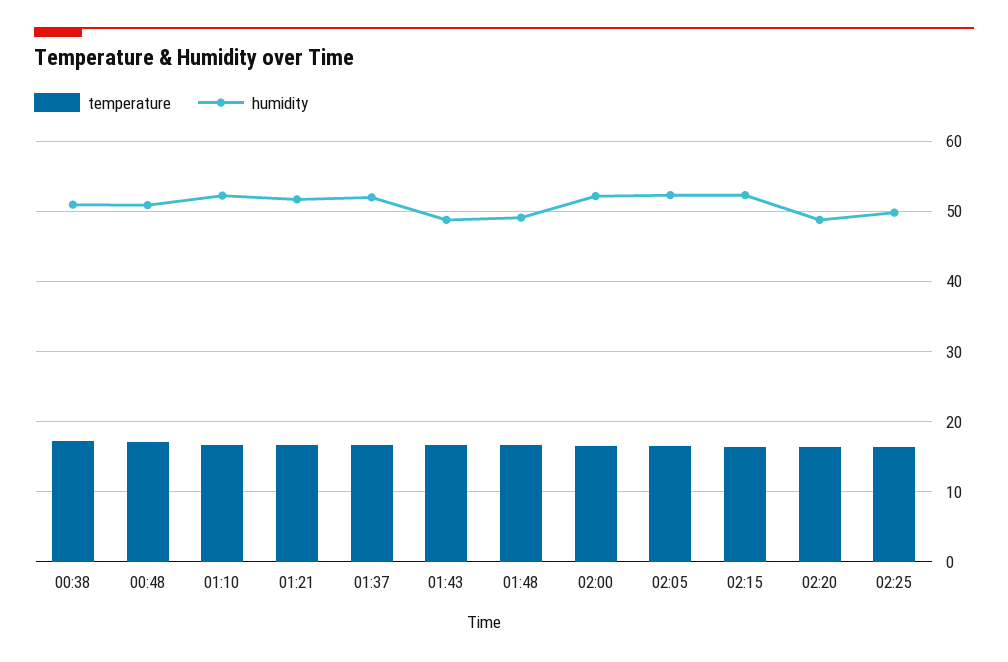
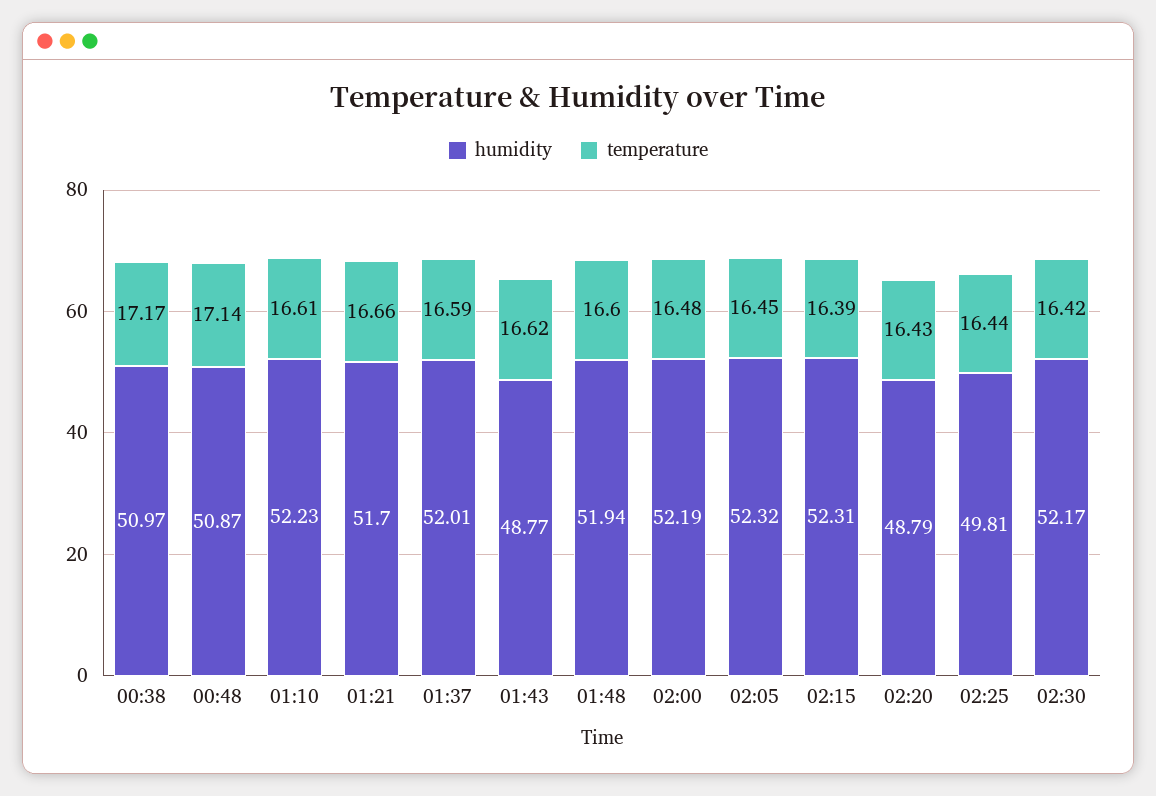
humidity, 01:48: 49 -> 51.94
humidity, 02:30: none -> 52.17
temperature, 02:30: none -> 16.42

